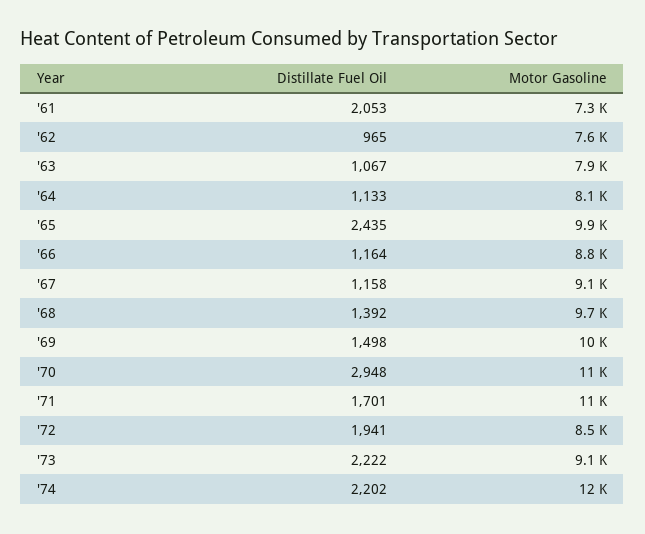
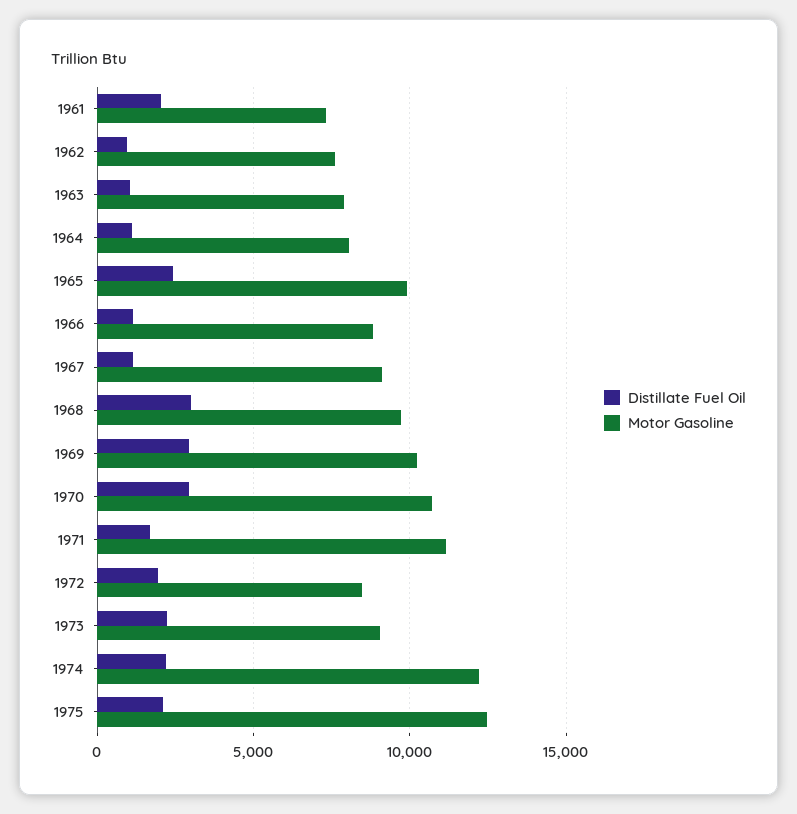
Distillate Fuel Oil, '68: 1392 -> 3000
Distillate Fuel Oil, '69: 1498 -> 3000
Distillate Fuel Oil, 1975: none -> 2000
Motor Gasoline, 1975: none -> 12500

